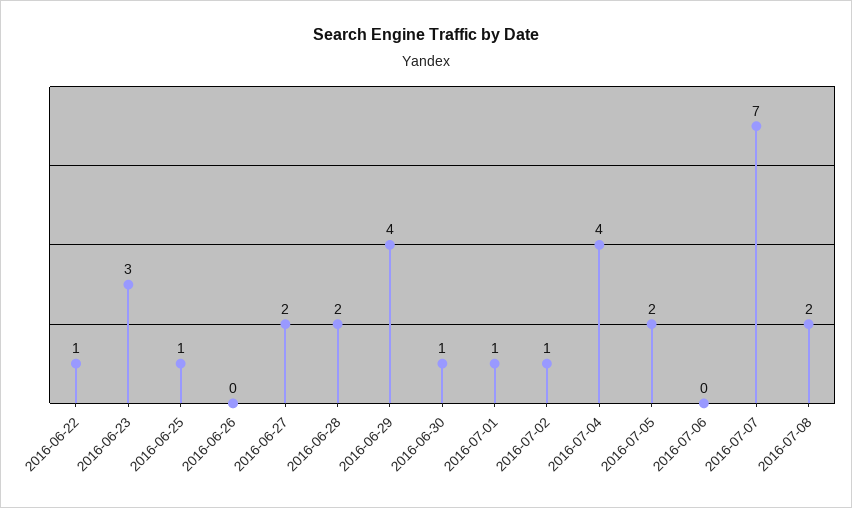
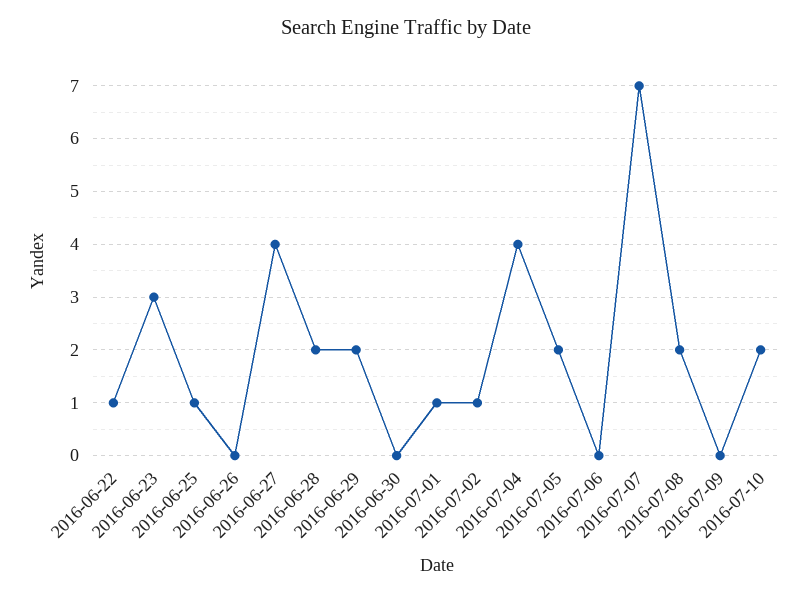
2016-06-27: 2 -> 4
2016-06-29: 4 -> 2
2016-06-30: 1 -> 0
2016-07-09: none -> 0
2016-07-10: none -> 2

